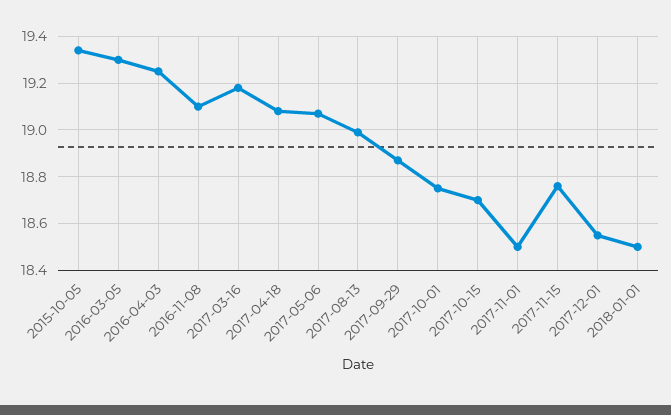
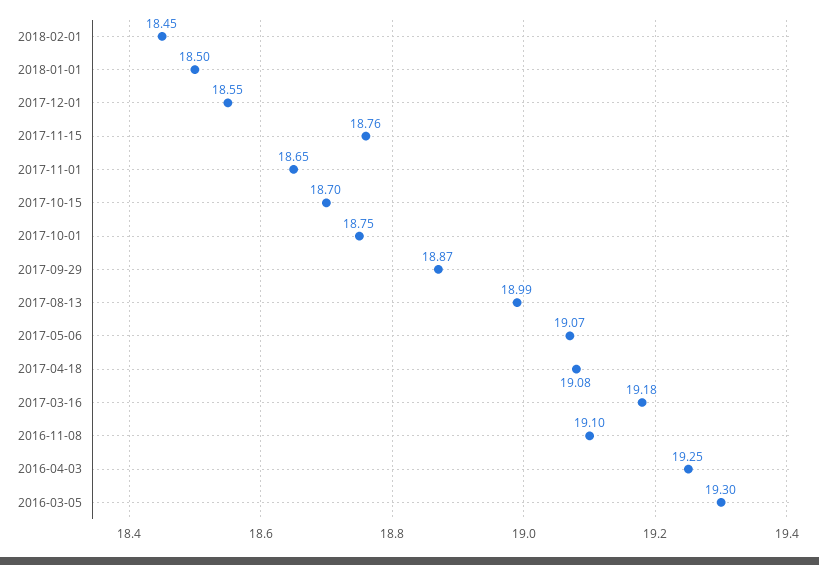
2015-10-05: 19.35 -> none
2017-11-01: 18.5 -> 18.65
2018-02-01: none -> 18.45

